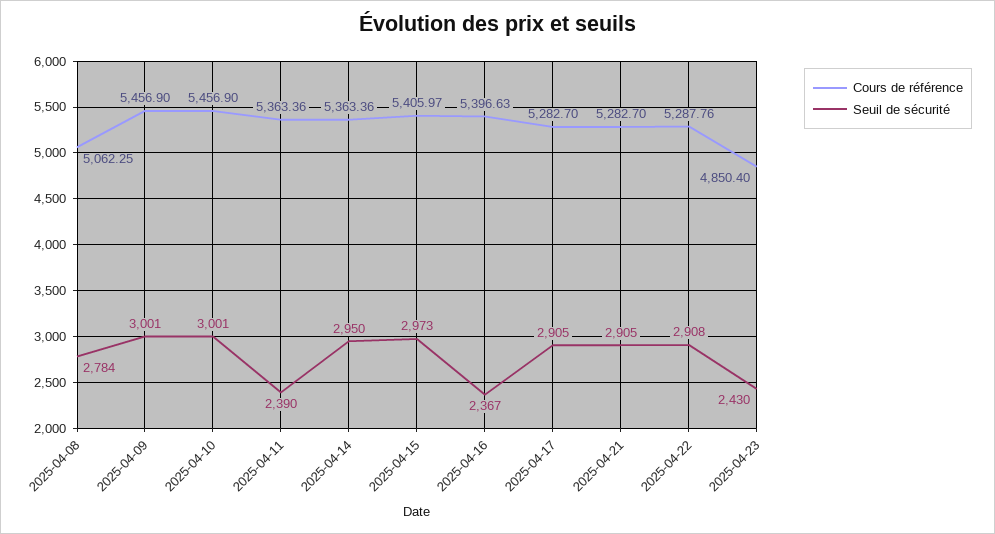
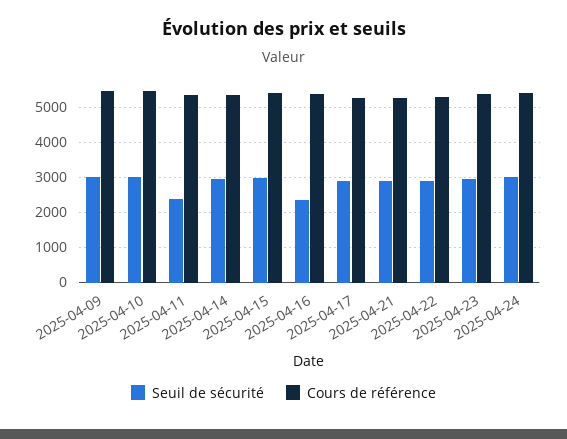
Cours de référence, 2025-04-08: 5062.25 -> none
Seuil de sécurité, 2025-04-08: 2784 -> none
Cours de référence, 2025-04-23: 4850.4 -> 5400
Seuil de sécurité, 2025-04-23: 2430 -> 3000
Seuil de sécurité, 2025-04-24: none -> 3000
Cours de référence, 2025-04-24: none -> 5400

